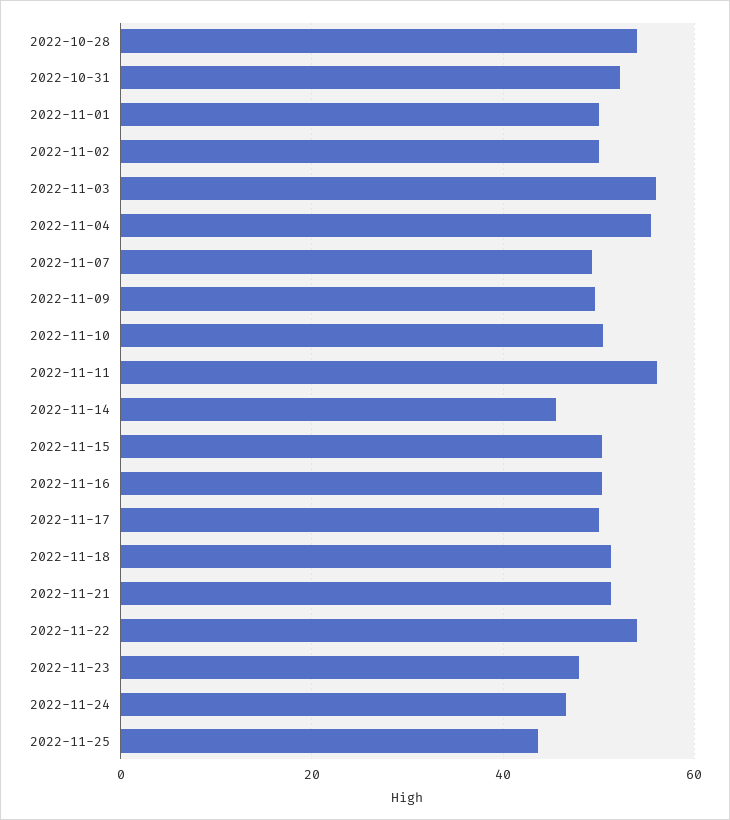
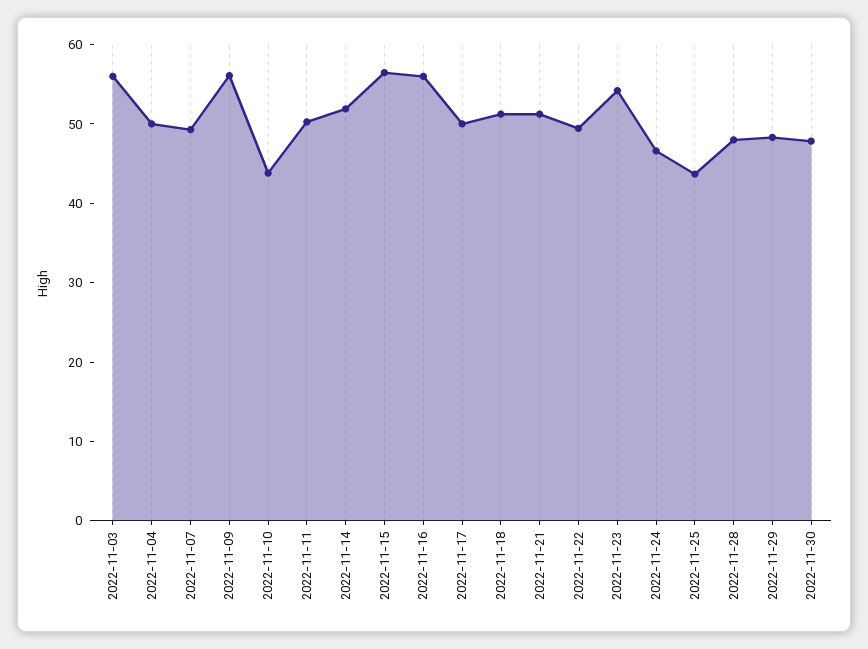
2022-10-28: 54 -> none
2022-10-31: 52 -> none
2022-11-01: 50 -> none
2022-11-02: 50 -> none
2022-11-04: 56 -> 50
2022-11-09: 50 -> 56
2022-11-10: 50 -> 44
2022-11-11: 56 -> 50
2022-11-14: 46 -> 52
2022-11-15: 50 -> 56
2022-11-16: 50 -> 56
2022-11-22: 54 -> 50
2022-11-23: 48 -> 54
2022-11-28: none -> 48
2022-11-29: none -> 48
2022-11-30: none -> 48

